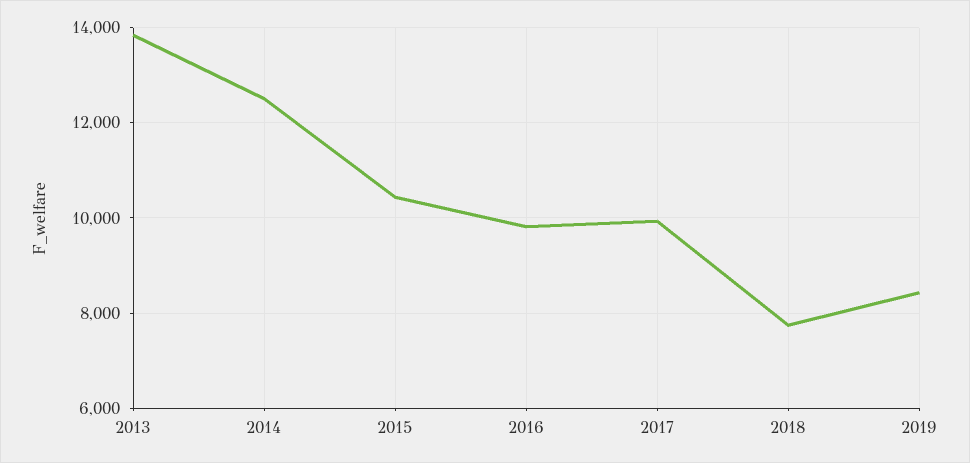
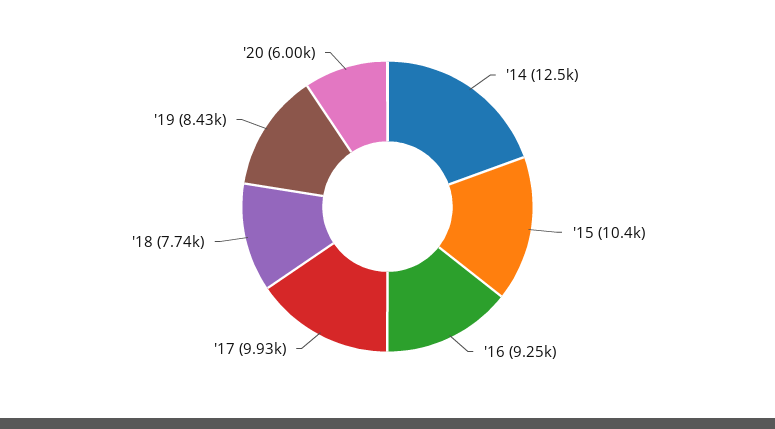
2013: 13800 -> none
2016: 9800 -> 9250
'20: none -> 6000

